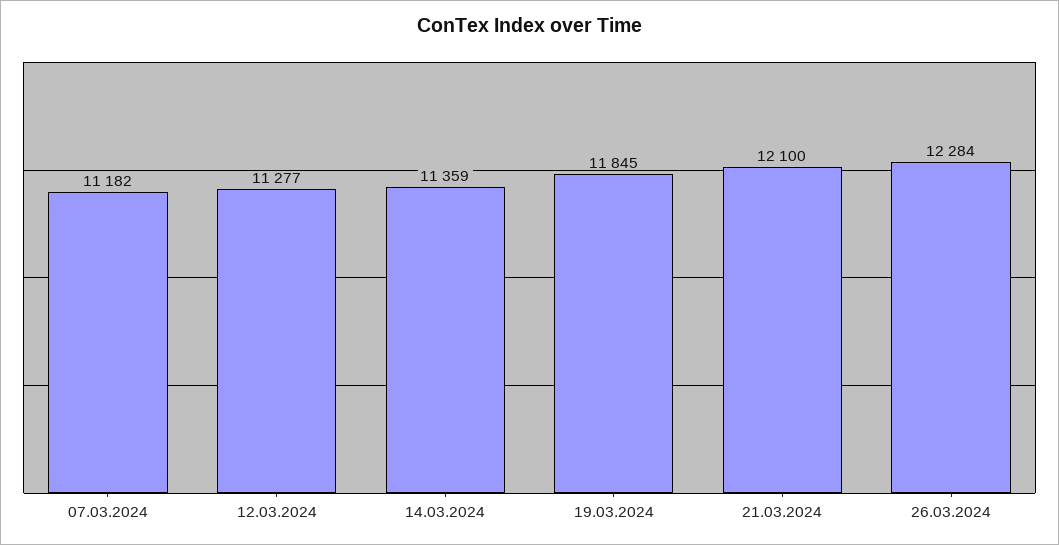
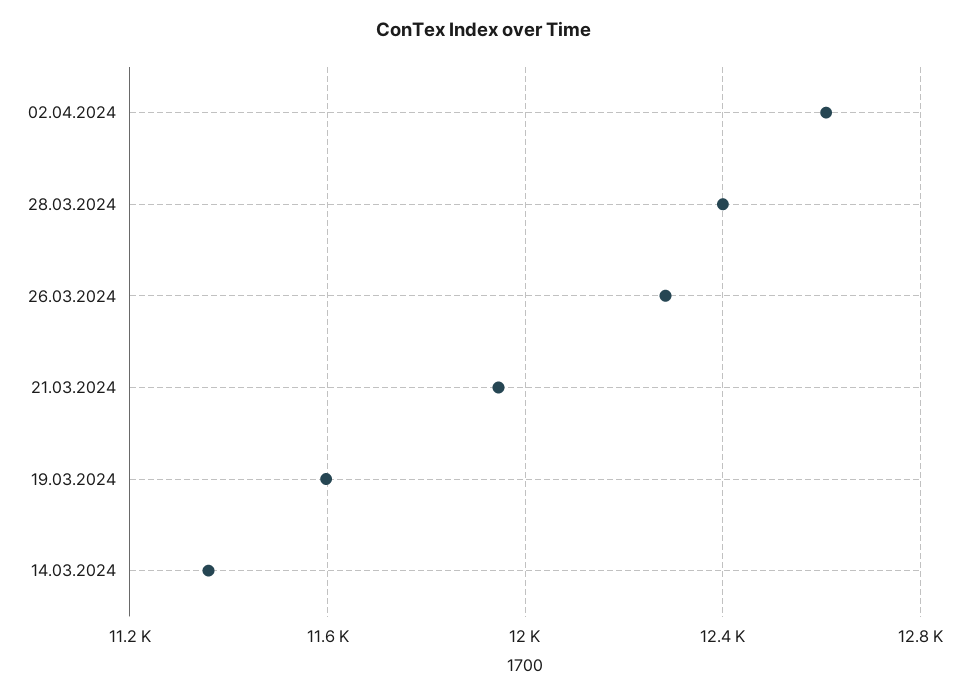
07.03.2024: 11182 -> none
12.03.2024: 11277 -> none
19.03.2024: 11845 -> 11600
21.03.2024: 12100 -> 11950
02.04.2024: none -> 12600
28.03.2024: none -> 12400

